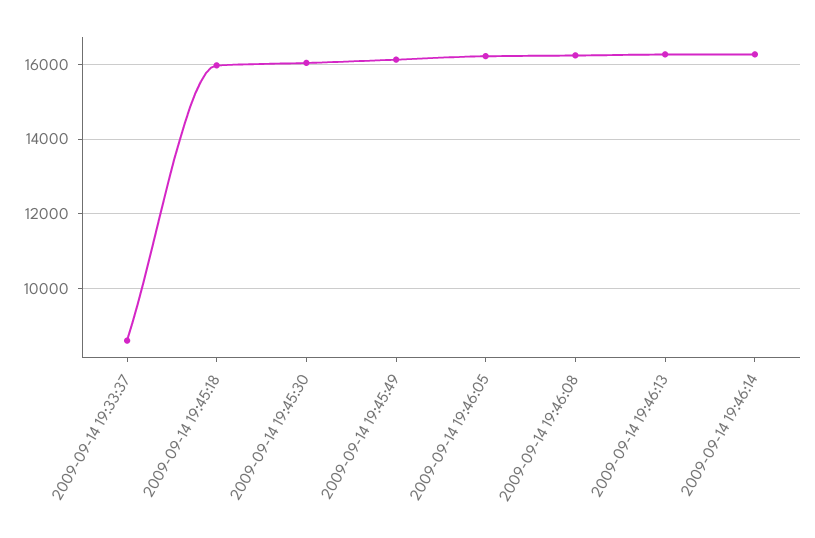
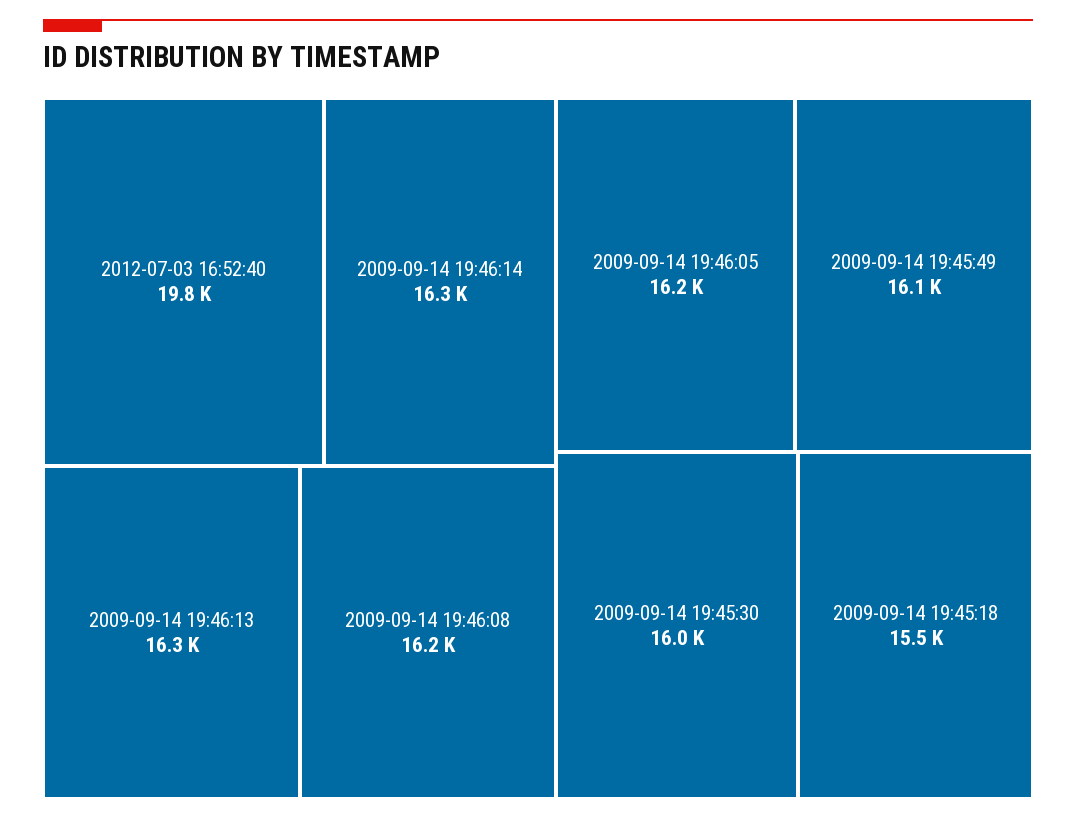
2009-09-14 19:33:37: 8600 -> none
2009-09-14 19:45:18: 16000 -> 15500
2012-07-03 16:52:40: none -> 19800

